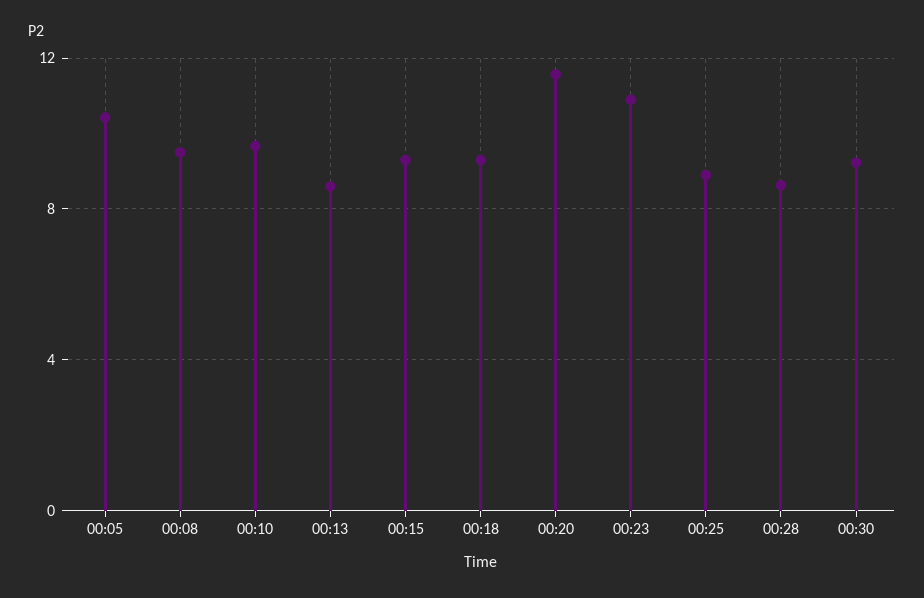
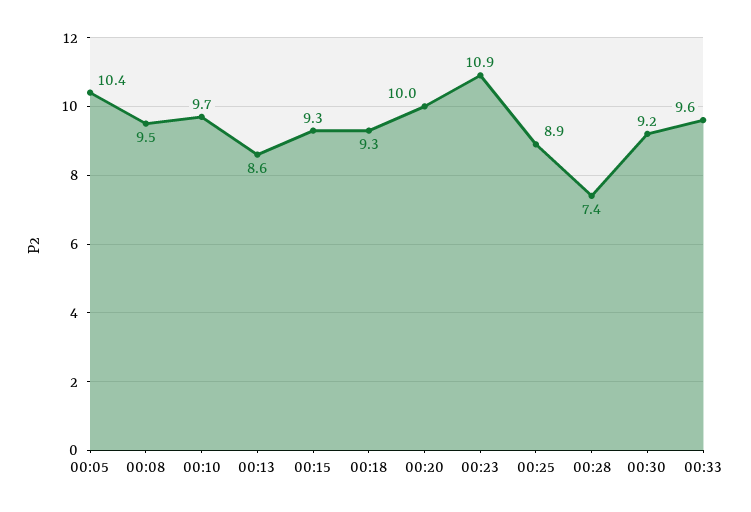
00:20: 11.5 -> 10
00:28: 8.5 -> 7.4
00:33: none -> 9.6

